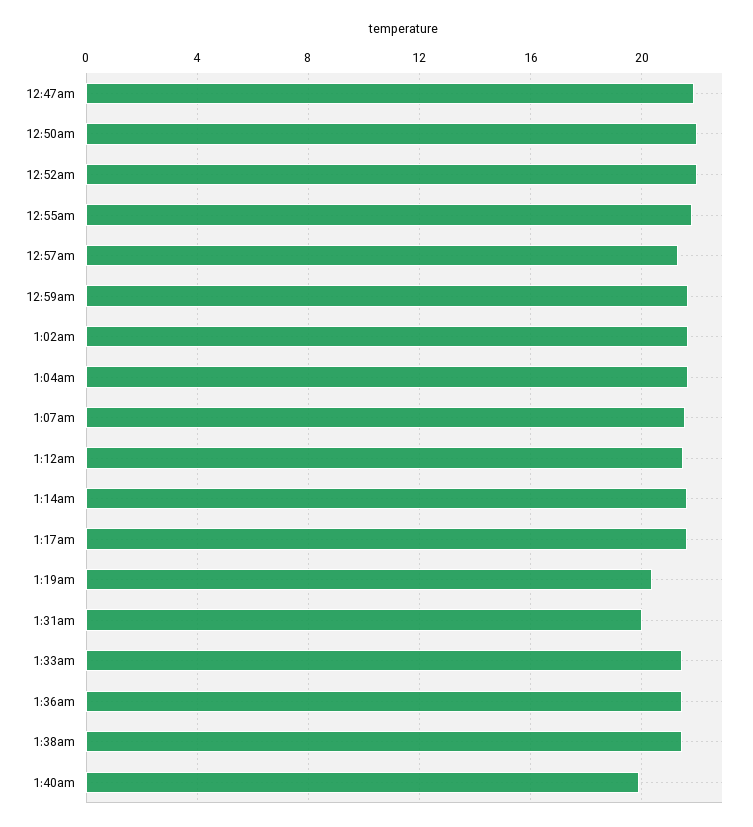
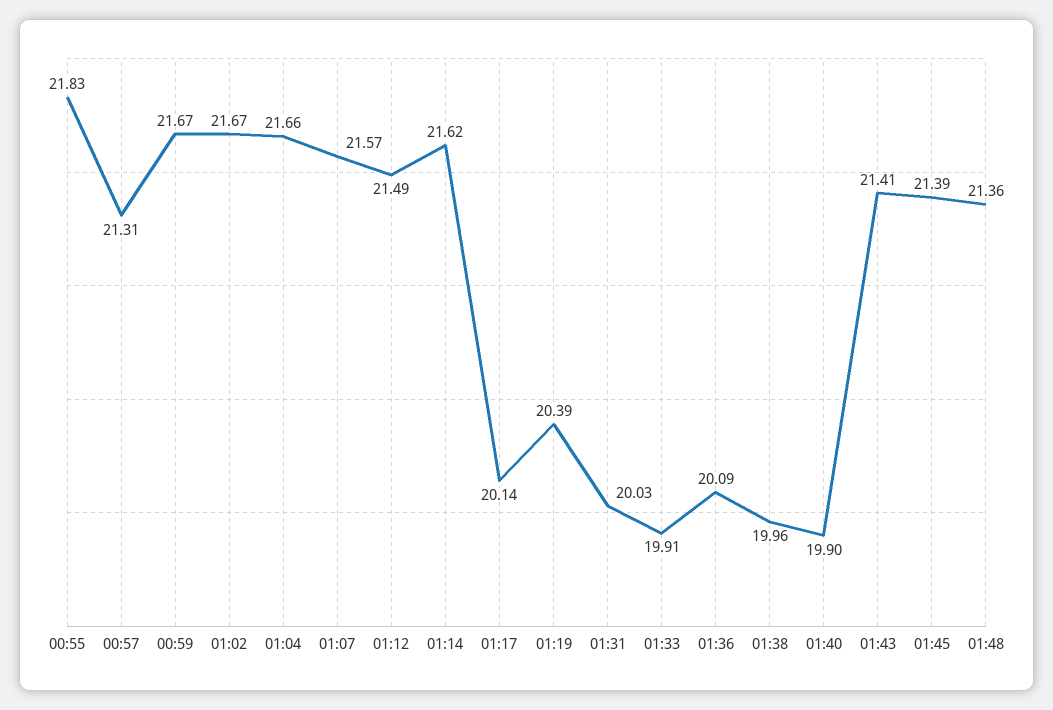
12:47am: 22 -> none
12:50am: 22 -> none
12:52am: 22 -> none
1:17am: 21.5 -> 20.14
1:33am: 21.5 -> 19.91
1:36am: 21.5 -> 20.09
1:38am: 21.5 -> 19.96
01:43: none -> 21.41
01:45: none -> 21.39
01:48: none -> 21.36

